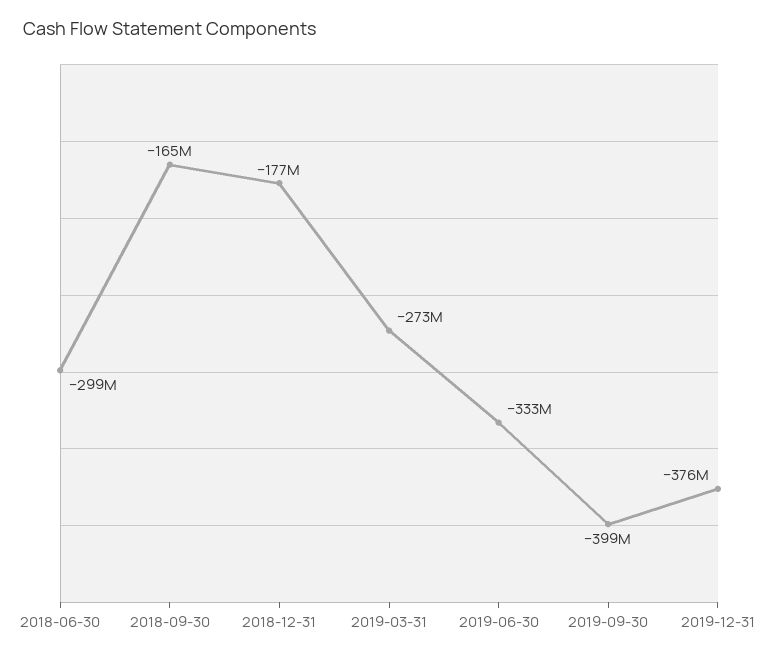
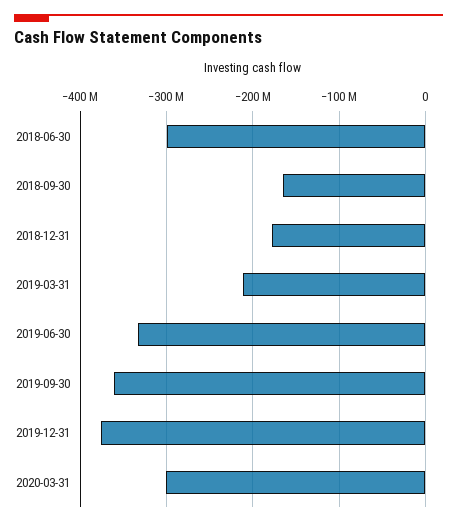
2019-03-31: -273000000 -> -210000000
2019-09-30: -399000000 -> -360000000
2020-03-31: none -> -300000000

